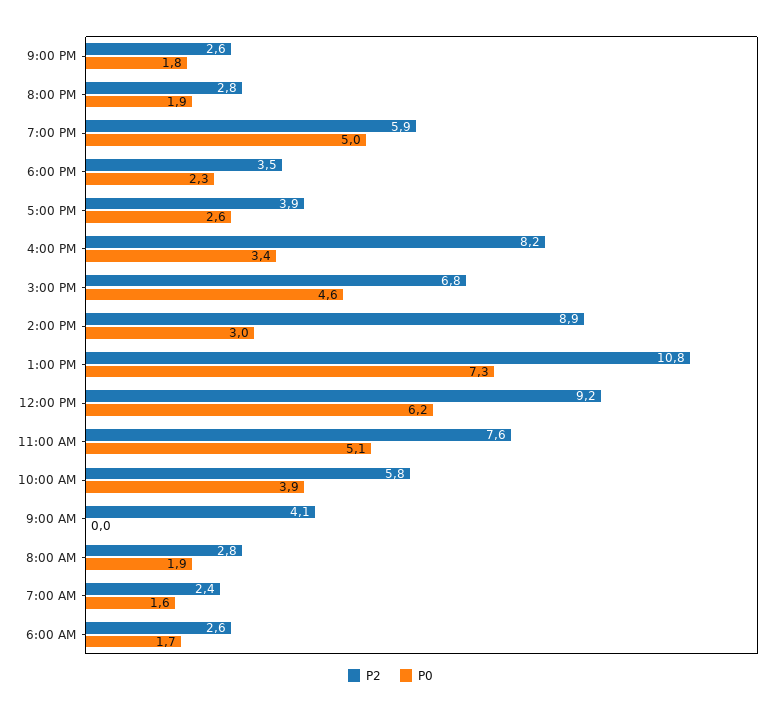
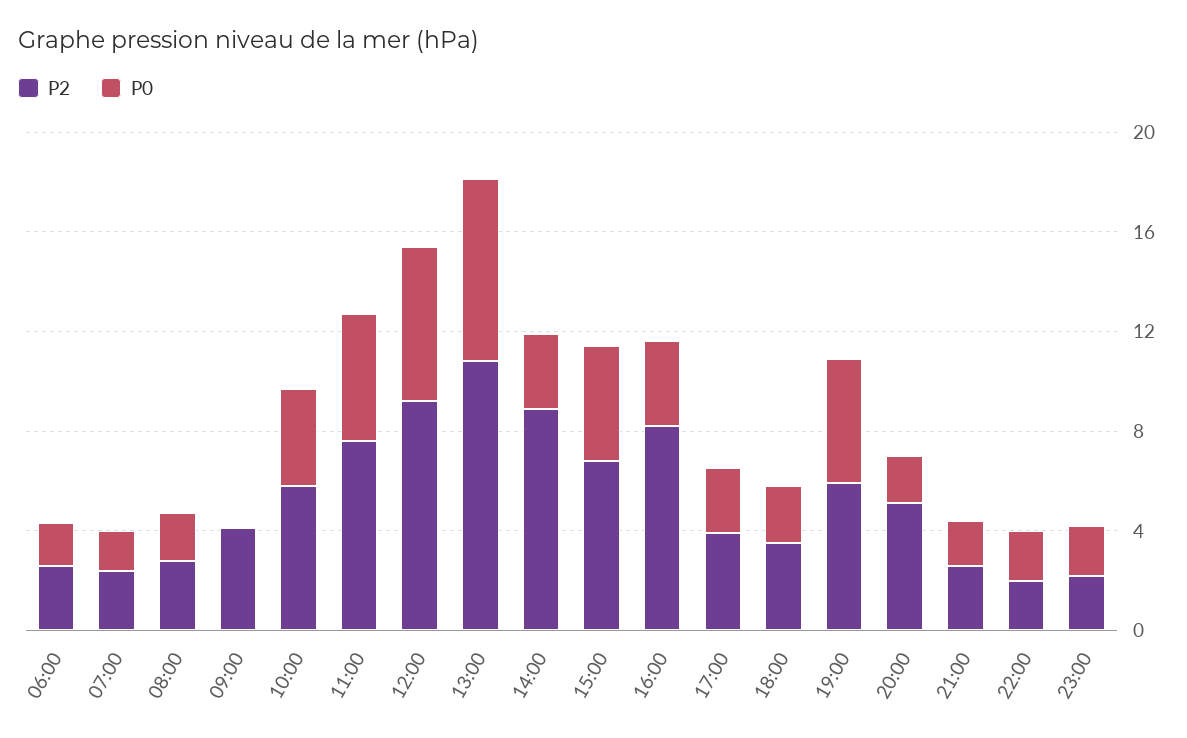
P2, 8:00 PM: 2.8 -> 5
P2, 22:00: none -> 2
P0, 22:00: none -> 2
P2, 23:00: none -> 2
P0, 23:00: none -> 2

